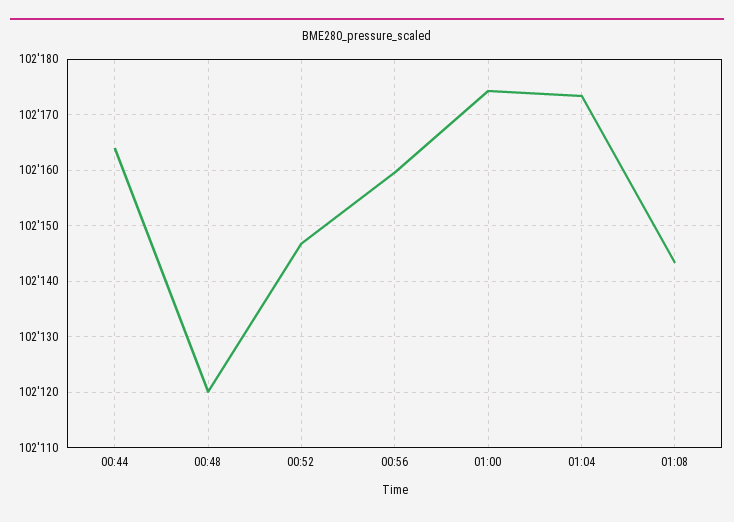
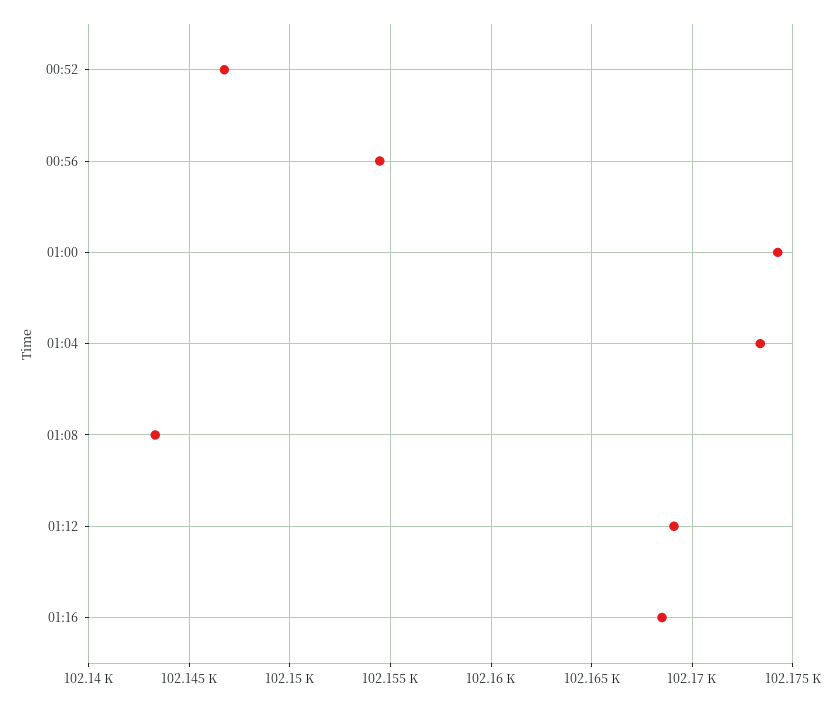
00:44: 102164 -> none
00:48: 102120 -> none
00:56: 102160 -> 102154.5
01:12: none -> 102169
01:16: none -> 102168.5

